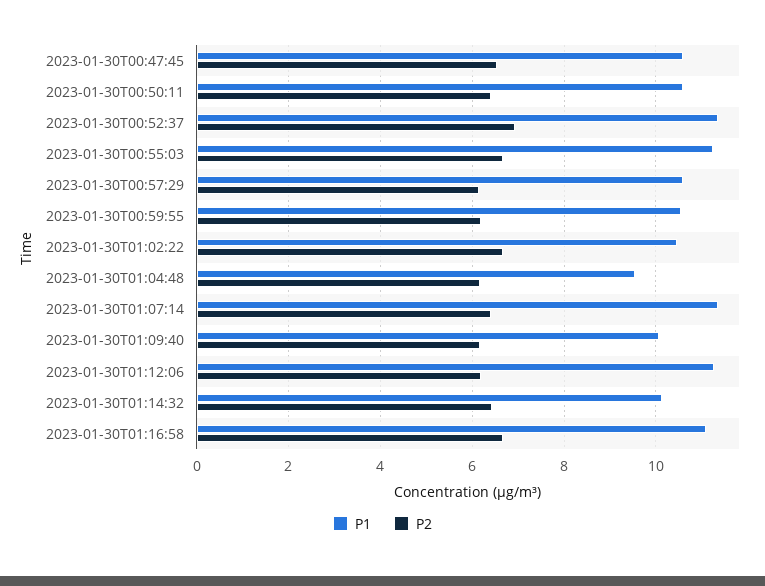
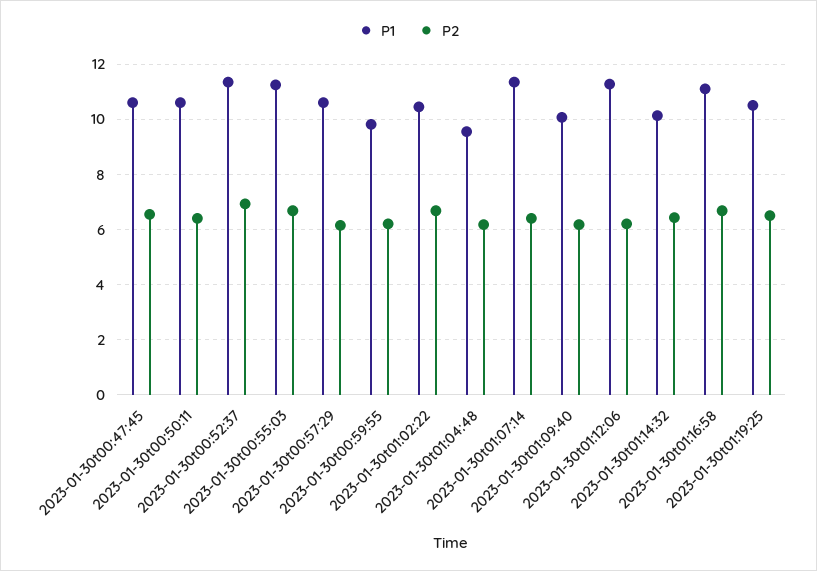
P1, 2023-01-30T00:59:55: 10.6 -> 9.75
P1, 2023-01-30t01:19:25: none -> 10.5
P2, 2023-01-30t01:19:25: none -> 6.5

